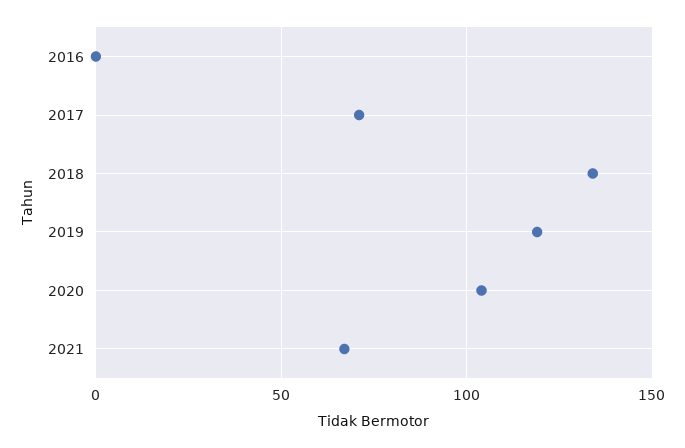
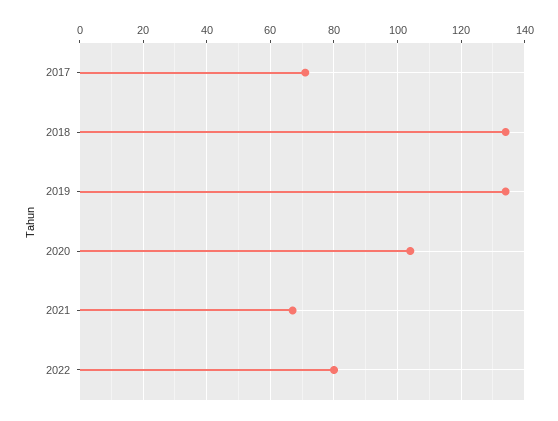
2016: 0 -> none
2019: 120 -> 135
2022: none -> 80

